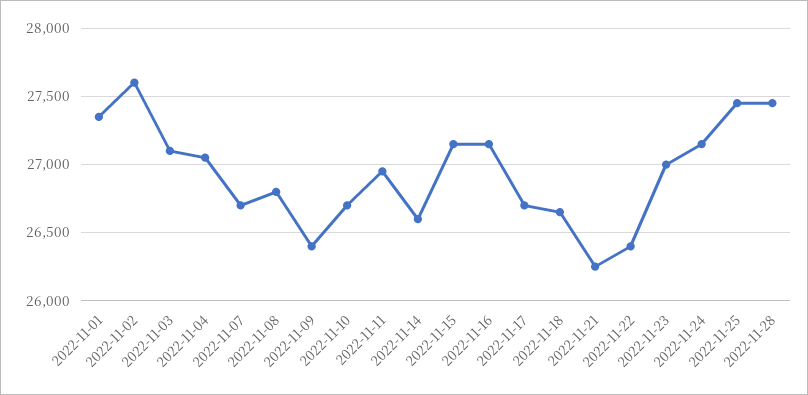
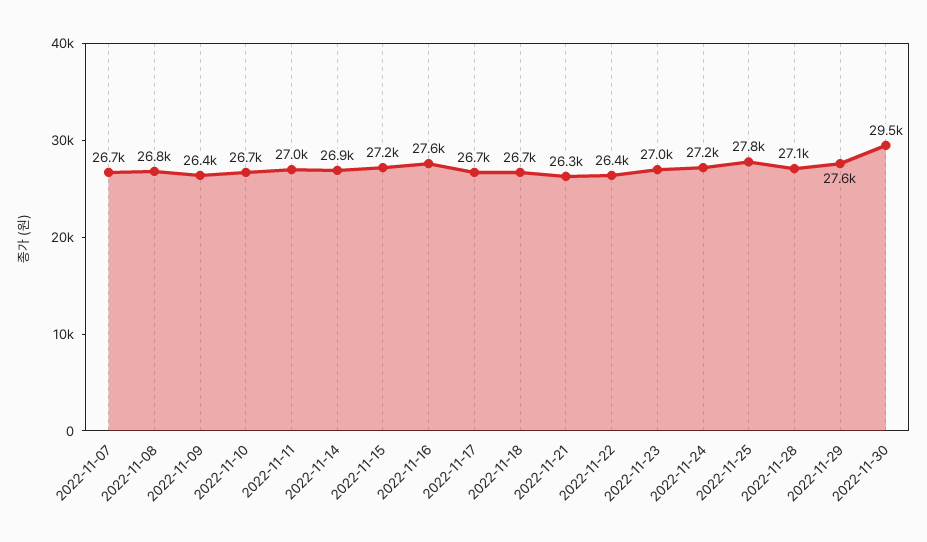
2022-11-01: 27350 -> none
2022-11-02: 27600 -> none
2022-11-03: 27100 -> none
2022-11-04: 27050 -> none
2022-11-14: 26600 -> 26900
2022-11-16: 27150 -> 27600
2022-11-25: 27450 -> 27800
2022-11-28: 27450 -> 27100
2022-11-29: none -> 27600
2022-11-30: none -> 29500

